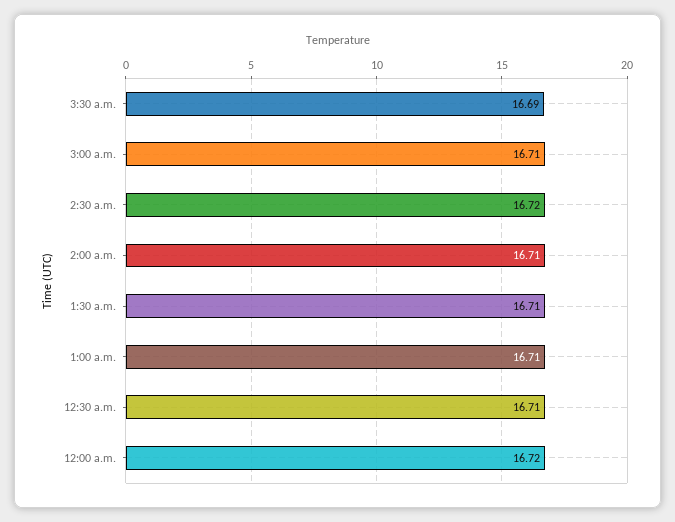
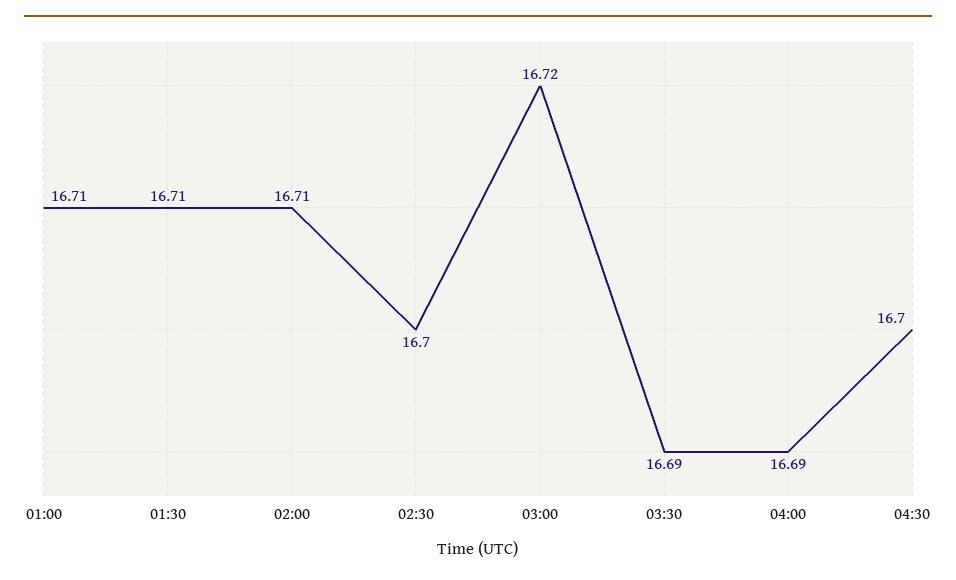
3:00 a.m.: 16.71 -> 16.72
2:30 a.m.: 16.72 -> 16.7
12:30 a.m.: 16.71 -> none
12:00 a.m.: 16.72 -> none
04:00: none -> 16.69
04:30: none -> 16.7

